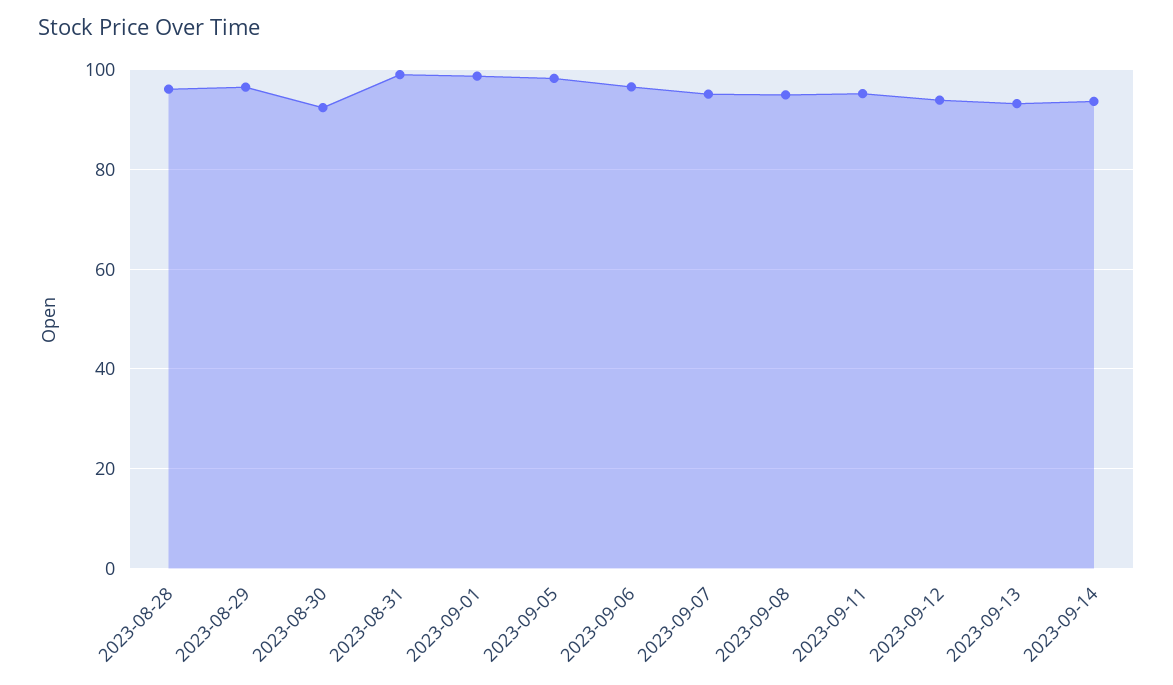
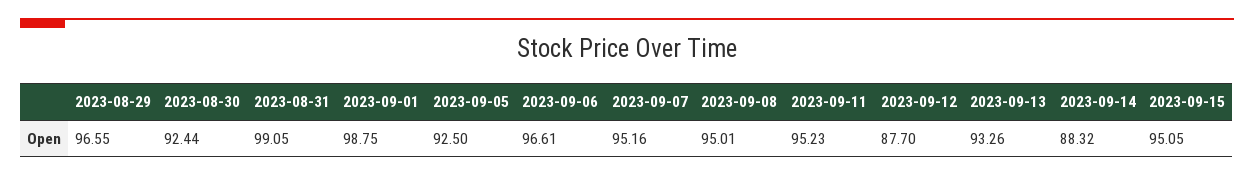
2023-08-28: 96 -> none
2023-09-05: 98 -> 92.5
2023-09-12: 94 -> 87.7
2023-09-14: 94 -> 88.32
2023-09-15: none -> 95.05

